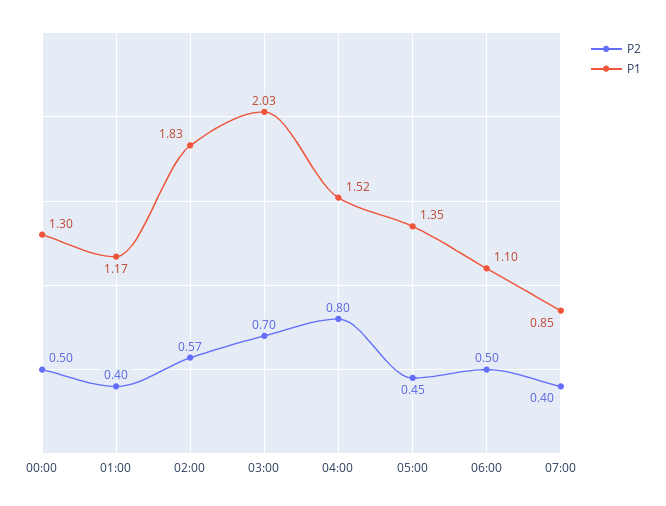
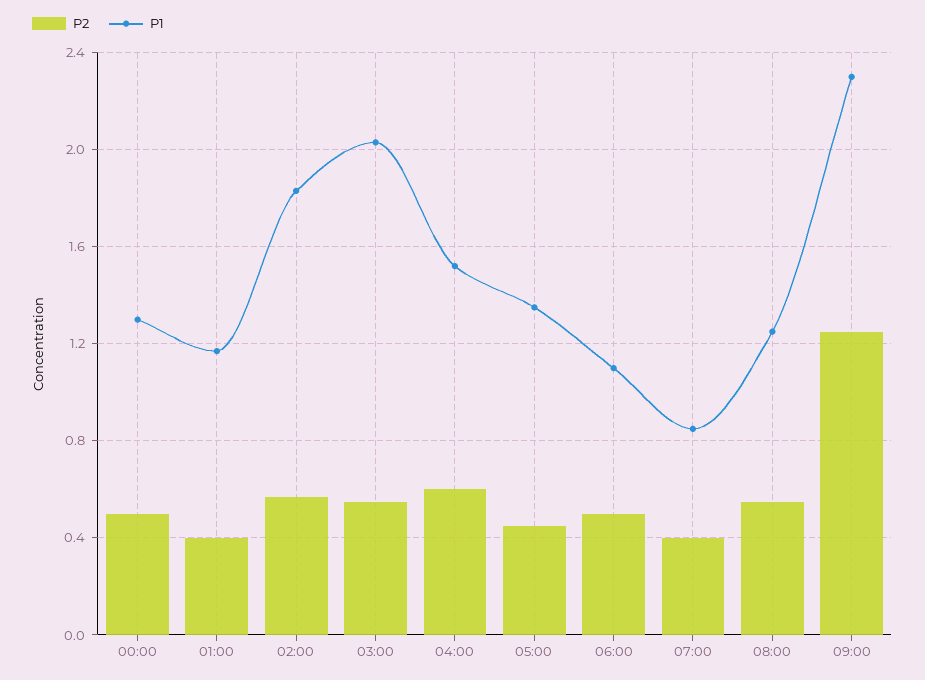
P2, 03:00: 0.7 -> 0.55
P2, 04:00: 0.8 -> 0.6
P2, 08:00: none -> 0.55
P1, 08:00: none -> 1.25
P2, 09:00: none -> 1.25
P1, 09:00: none -> 2.3

